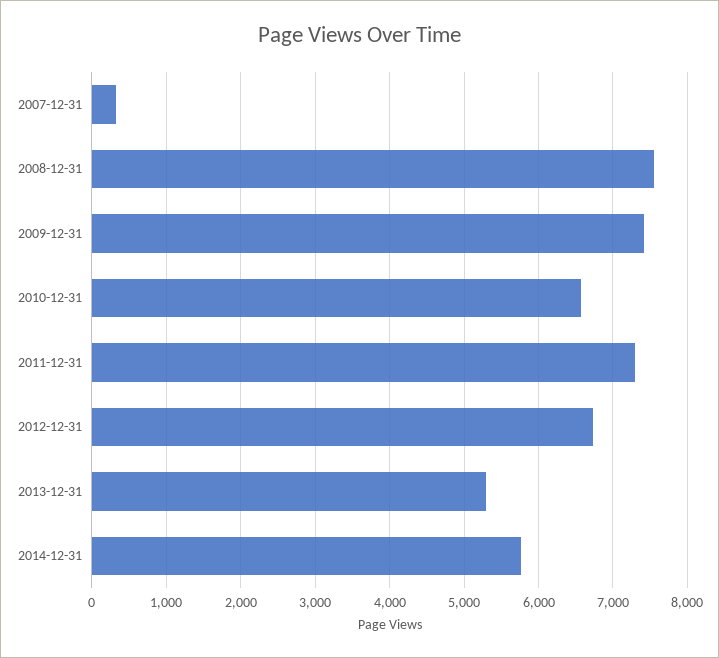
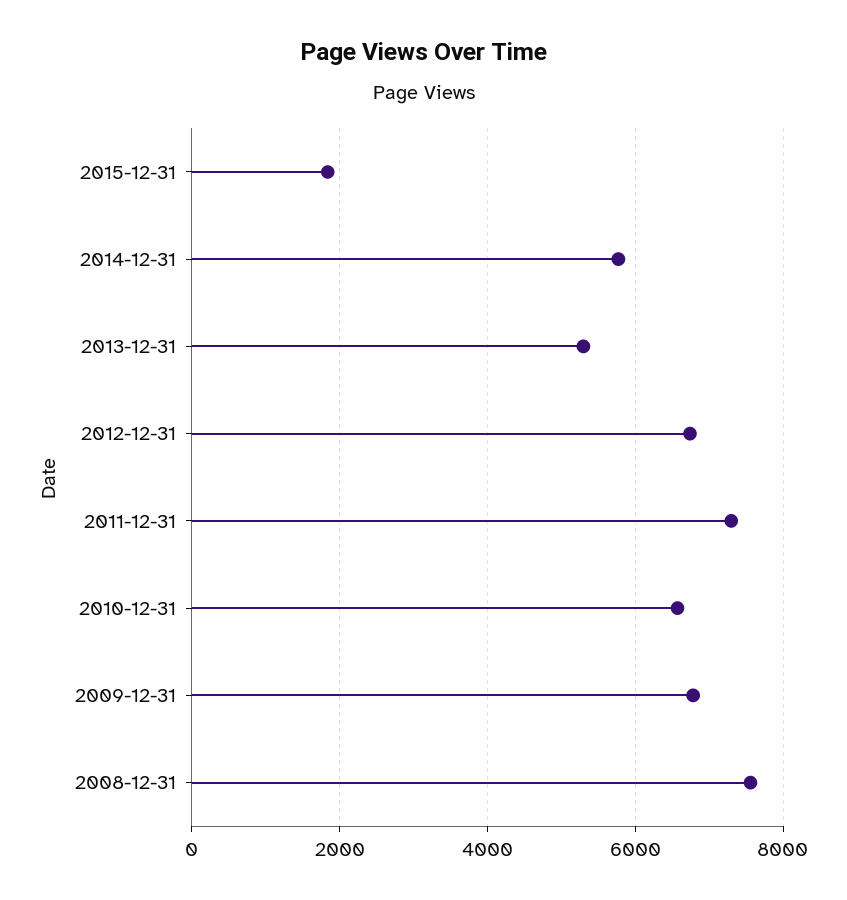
2007-12-31: 300 -> none
2009-12-31: 7400 -> 6800
2015-12-31: none -> 1800

